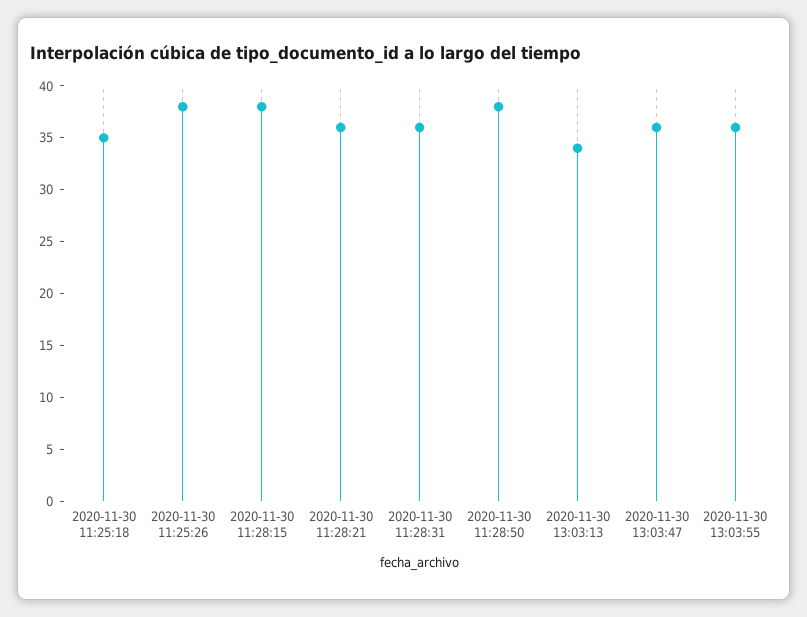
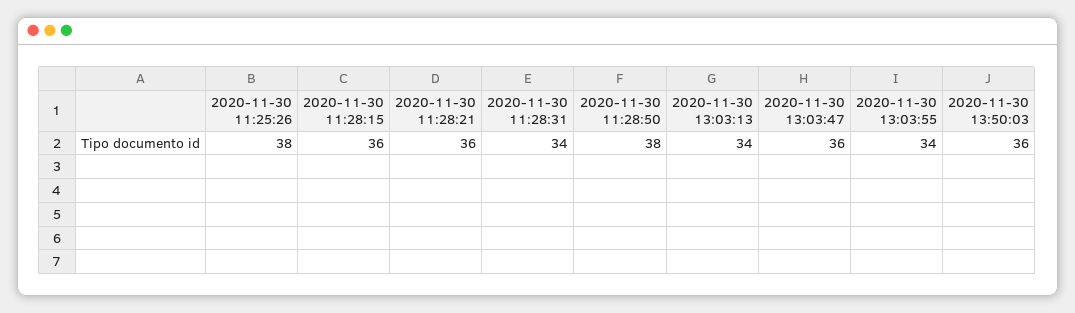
2020-11-30 11:25:18: 35 -> none
2020-11-30 11:28:15: 38 -> 36
2020-11-30 11:28:31: 36 -> 34
2020-11-30 13:03:55: 36 -> 34
2020-11-30 13:50:03: none -> 36

